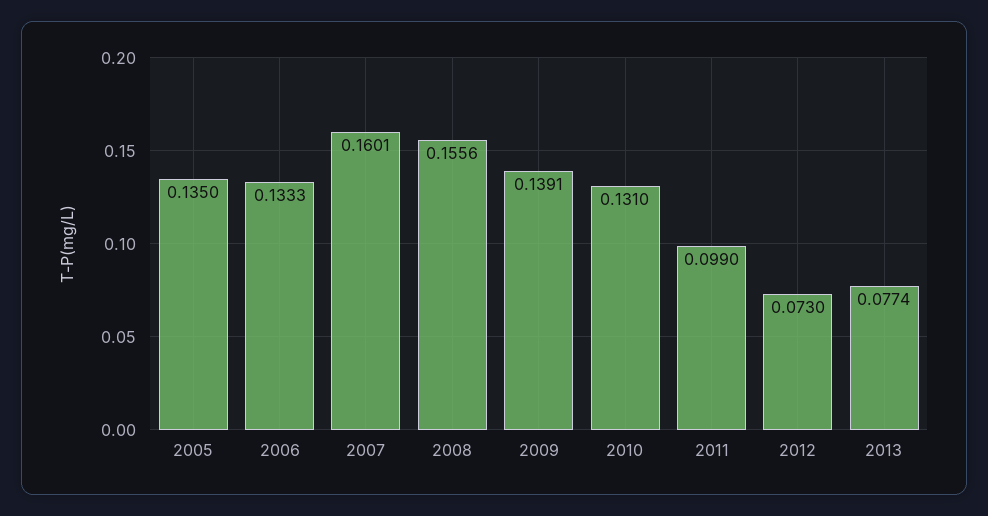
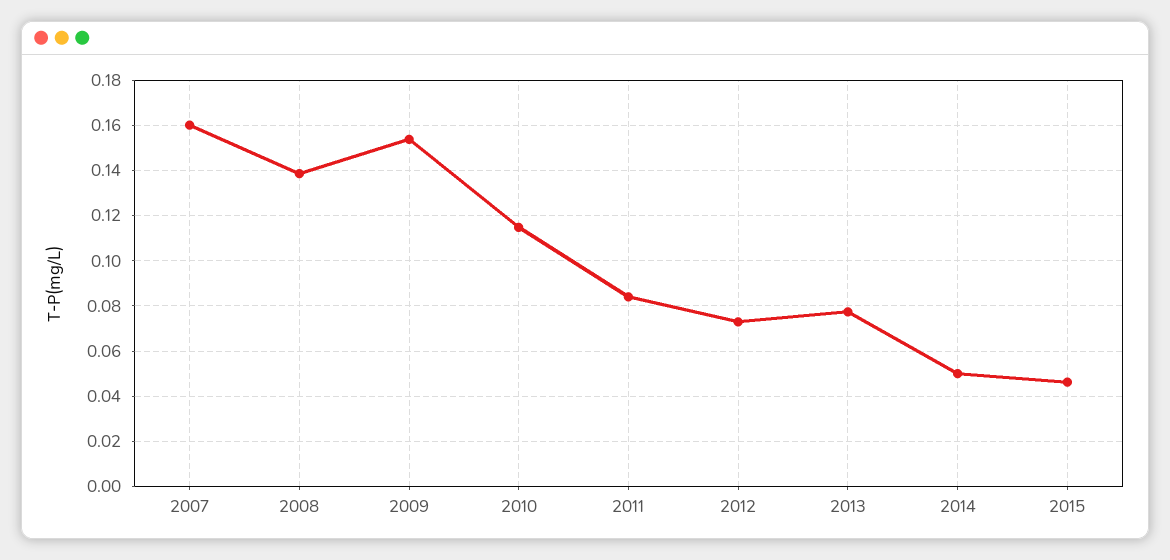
2005: 0.135 -> none
2006: 0.1333 -> none
2008: 0.1556 -> 0.14
2009: 0.1391 -> 0.155
2010: 0.131 -> 0.115
2011: 0.099 -> 0.085
2014: none -> 0.05
2015: none -> 0.045

